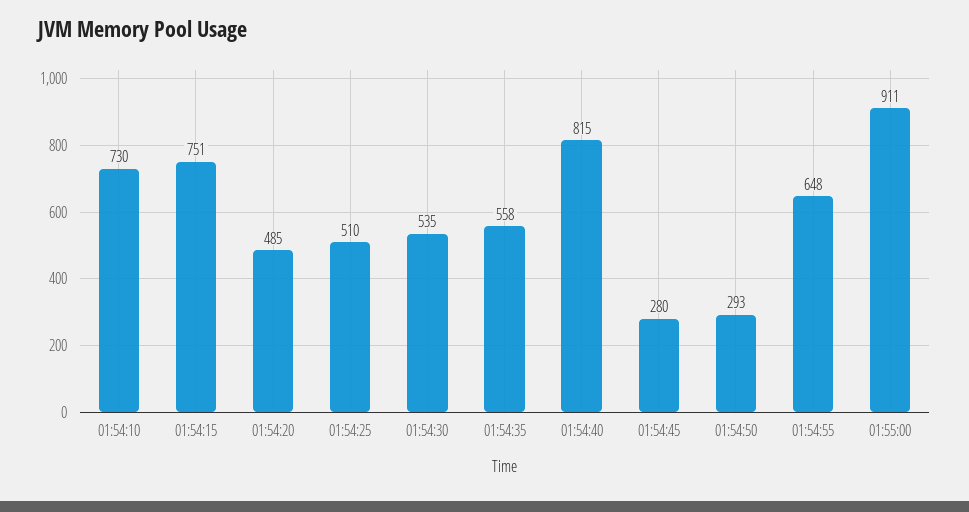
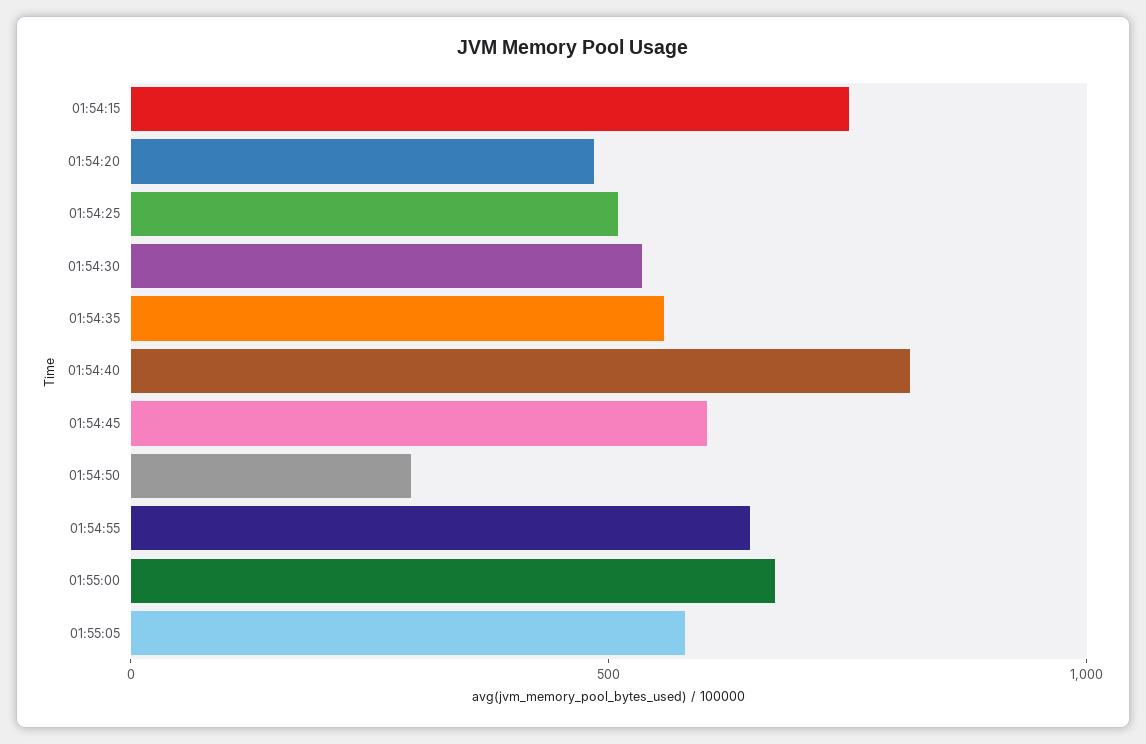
01:54:10: 730 -> none
01:54:45: 280 -> 600
01:55:00: 911 -> 700
01:55:05: none -> 600

